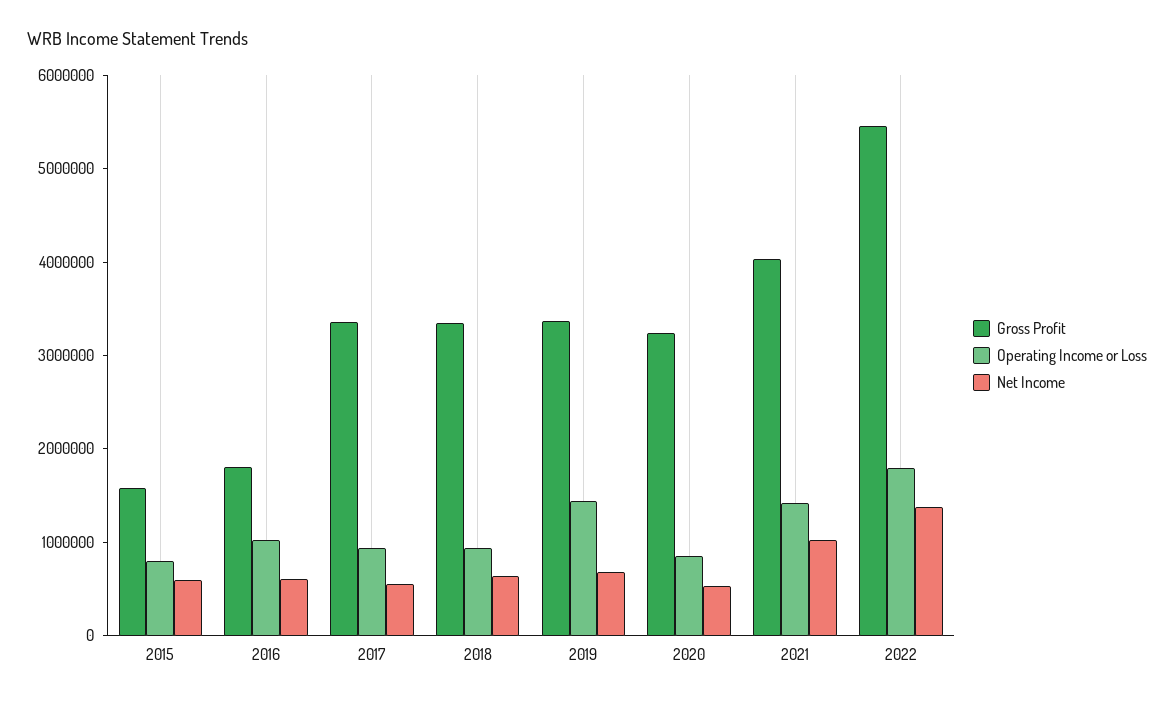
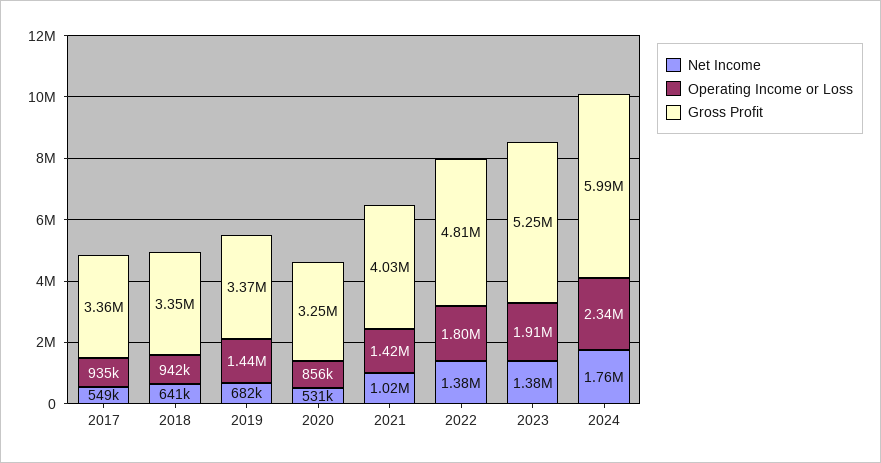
Gross Profit, 2015: 1600000 -> none
Operating Income or Loss, 2015: 800000 -> none
Net Income, 2015: 600000 -> none
Gross Profit, 2016: 1800000 -> none
Operating Income or Loss, 2016: 1000000 -> none
Net Income, 2016: 600000 -> none
Gross Profit, 2022: 5400000 -> 4810000
Net Income, 2023: none -> 1380000
Operating Income or Loss, 2023: none -> 1910000
Gross Profit, 2023: none -> 5250000
Net Income, 2024: none -> 1760000
Operating Income or Loss, 2024: none -> 2340000
Gross Profit, 2024: none -> 5990000

